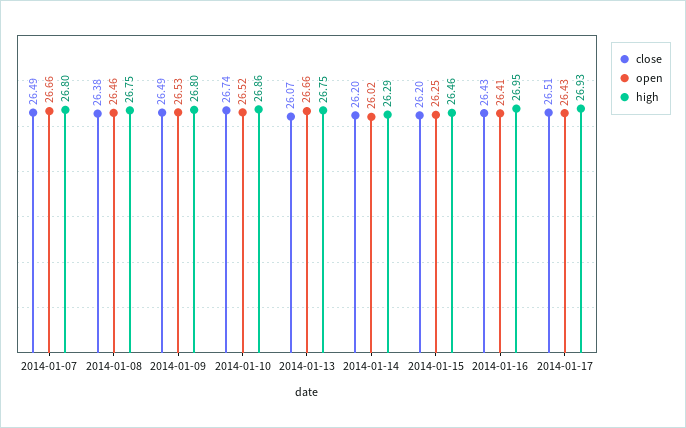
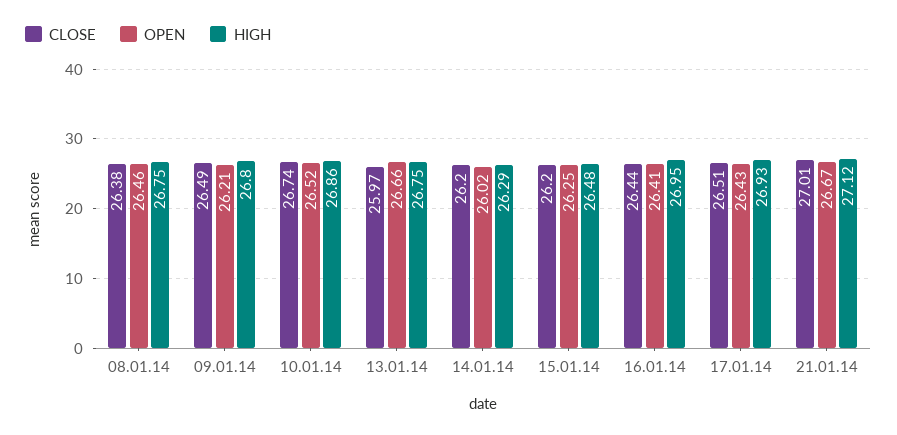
close, 2014-01-07: 26.49 -> none
open, 2014-01-07: 26.66 -> none
high, 2014-01-07: 26.8 -> none
open, 2014-01-09: 26.53 -> 26.21
close, 2014-01-13: 26.07 -> 25.97
high, 2014-01-15: 26.46 -> 26.48
close, 2014-01-16: 26.43 -> 26.44
close, 21.01.14: none -> 27.01
open, 21.01.14: none -> 26.67
high, 21.01.14: none -> 27.12

